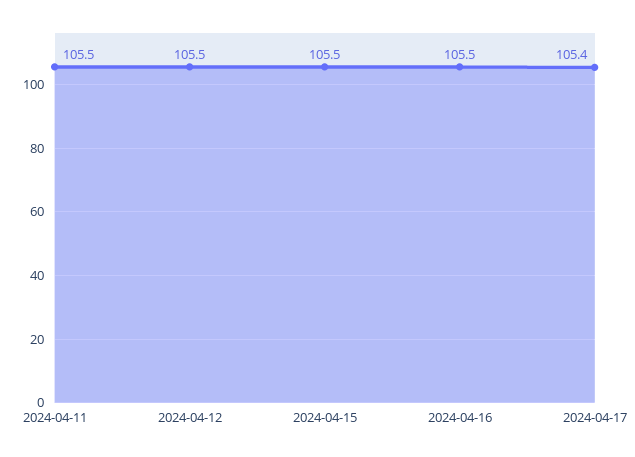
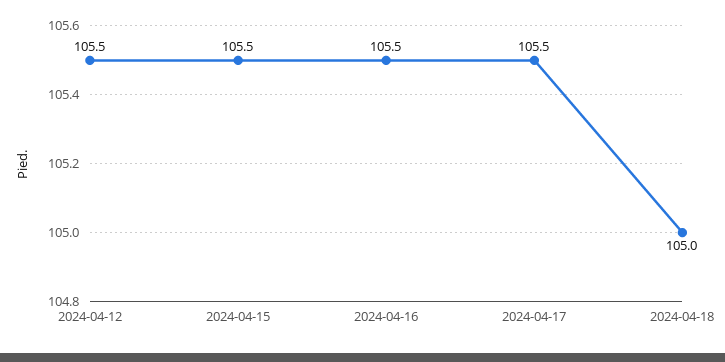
2024-04-11: 105.5 -> none
2024-04-17: 105.4 -> 105.5
2024-04-18: none -> 105

